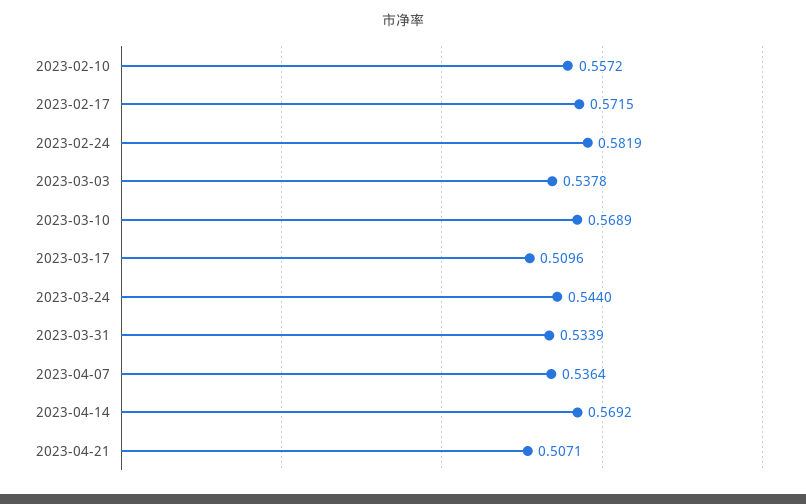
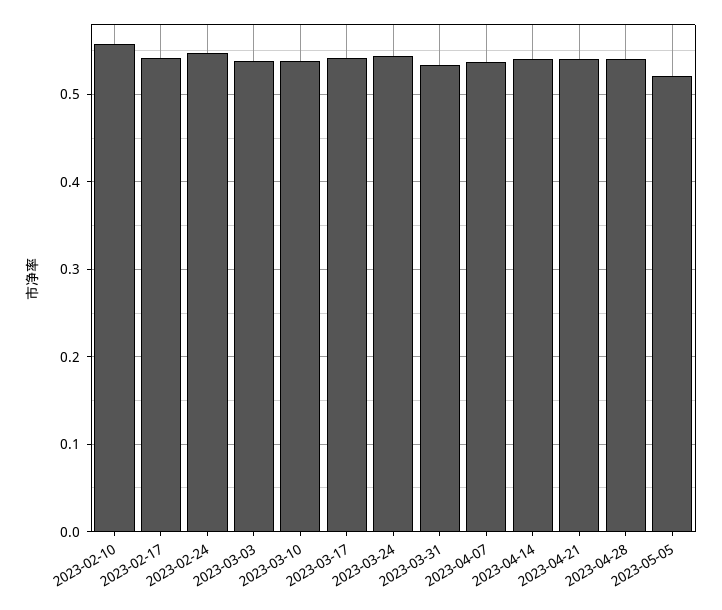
2023-02-17: 0.5715 -> 0.54
2023-02-24: 0.5819 -> 0.55
2023-03-10: 0.5689 -> 0.54
2023-03-17: 0.5096 -> 0.54
2023-04-14: 0.5692 -> 0.54
2023-04-21: 0.5071 -> 0.54
2023-04-28: none -> 0.54
2023-05-05: none -> 0.52

